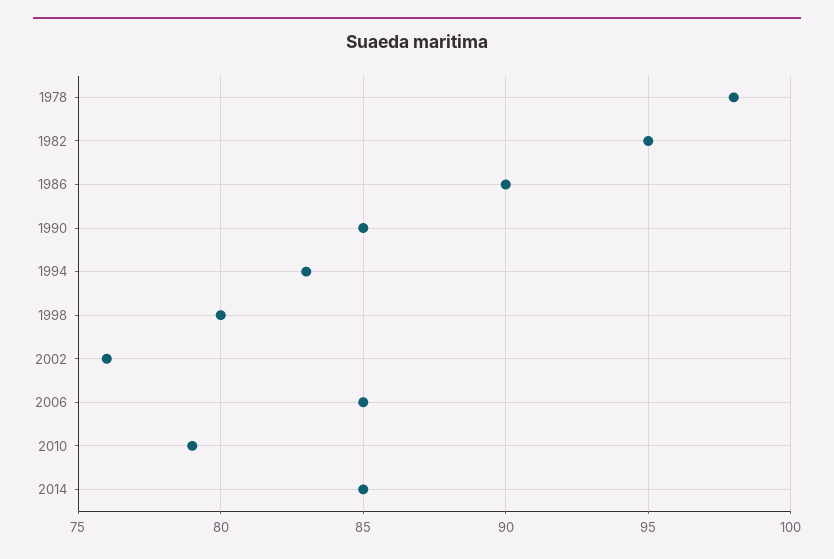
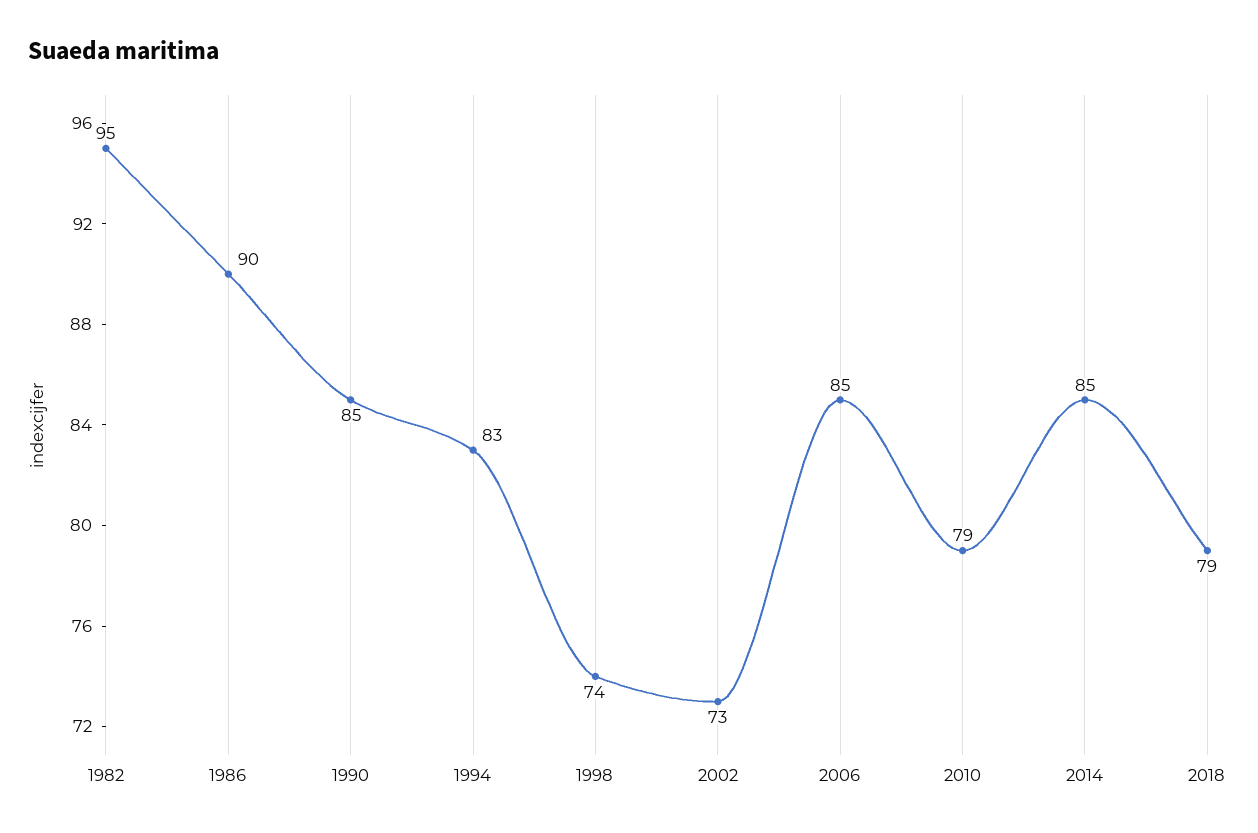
1978: 98 -> none
1998: 80 -> 74
2002: 76 -> 73
2018: none -> 79

